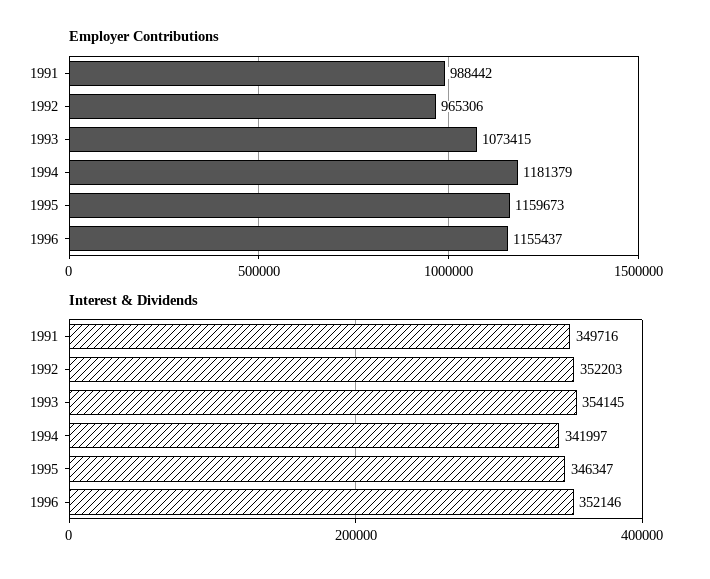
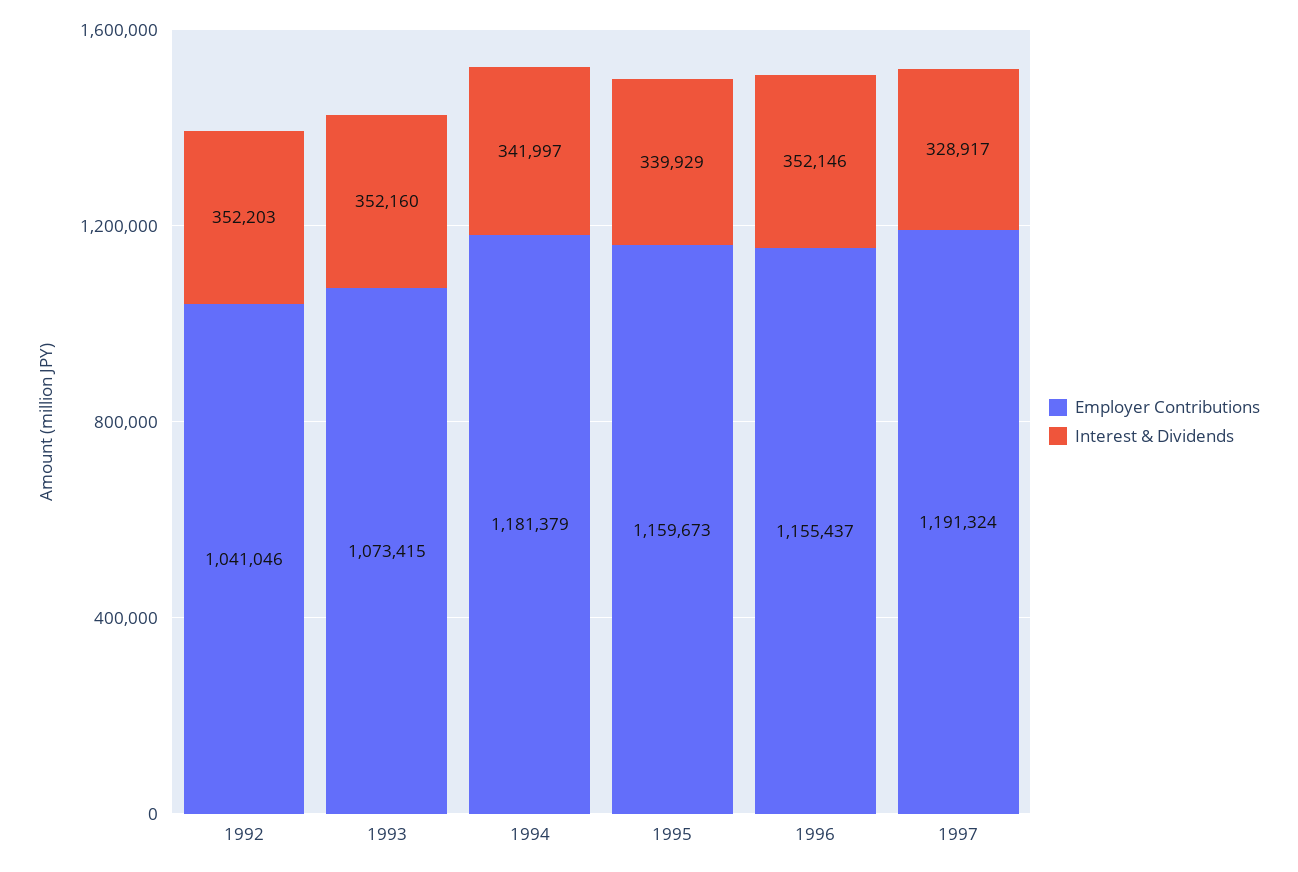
Employer Contributions, 1991: 988442 -> none
Employer Contributions, 1992: 965306 -> 1041046
Interest & Dividends, 1991: 349716 -> none
Interest & Dividends, 1993: 354145 -> 352160
Interest & Dividends, 1995: 346347 -> 339929
Employer Contributions, 1997: none -> 1191324
Interest & Dividends, 1997: none -> 328917

